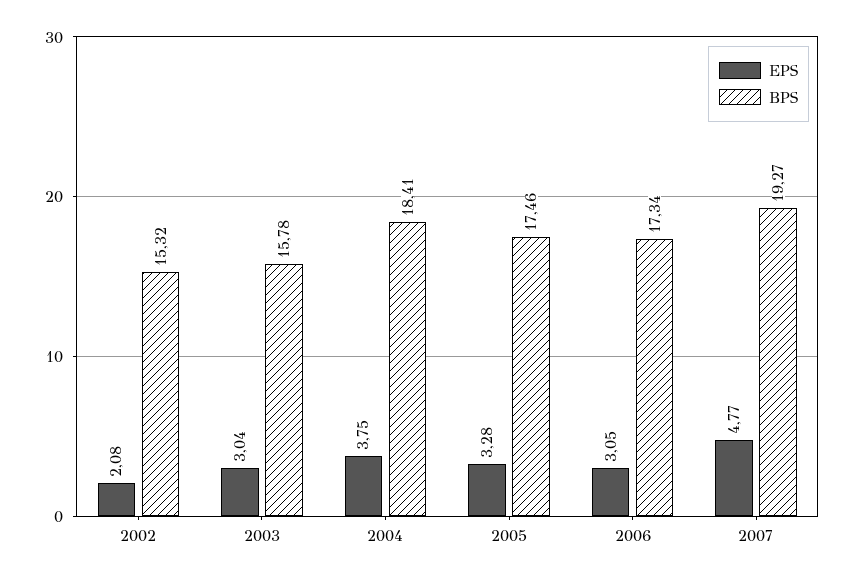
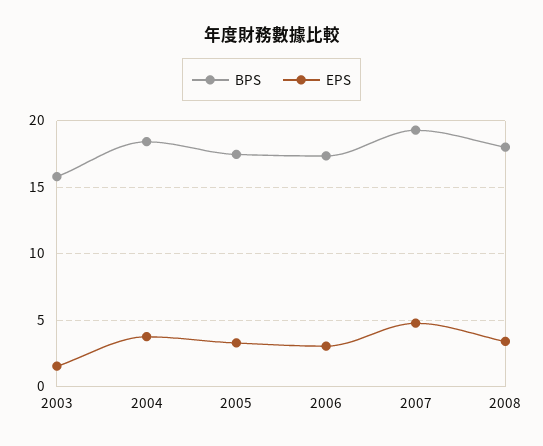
EPS, 2002: 2.08 -> none
BPS, 2002: 15.32 -> none
EPS, 2003: 3.04 -> 1.5
BPS, 2008: none -> 18
EPS, 2008: none -> 3.5

